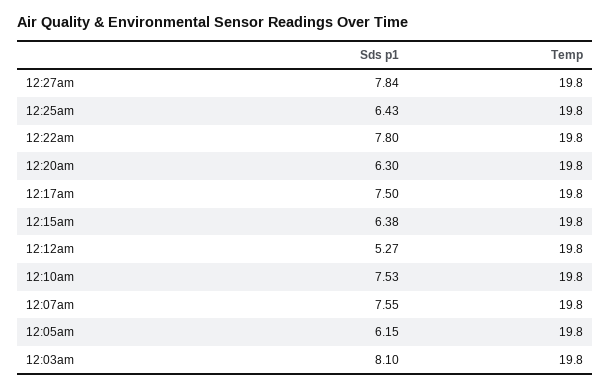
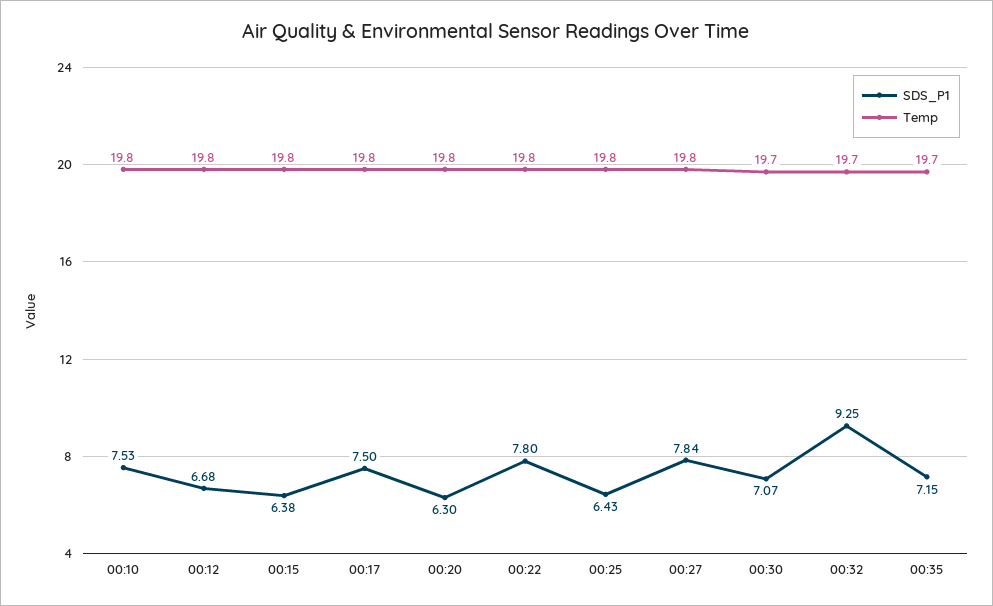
Sds p1, 12:12am: 5.27 -> 6.68
Sds p1, 12:07am: 7.55 -> none
Temp, 12:07am: 19.8 -> none
Sds p1, 12:05am: 6.15 -> none
Temp, 12:05am: 19.8 -> none
Sds p1, 12:03am: 8.1 -> none
Temp, 12:03am: 19.8 -> none
Sds p1, 00:30: none -> 7.07
Temp, 00:30: none -> 19.7
Sds p1, 00:32: none -> 9.25
Temp, 00:32: none -> 19.7
Sds p1, 00:35: none -> 7.15
Temp, 00:35: none -> 19.7

